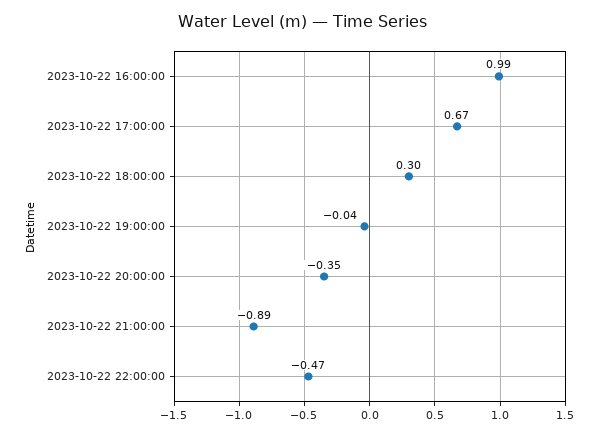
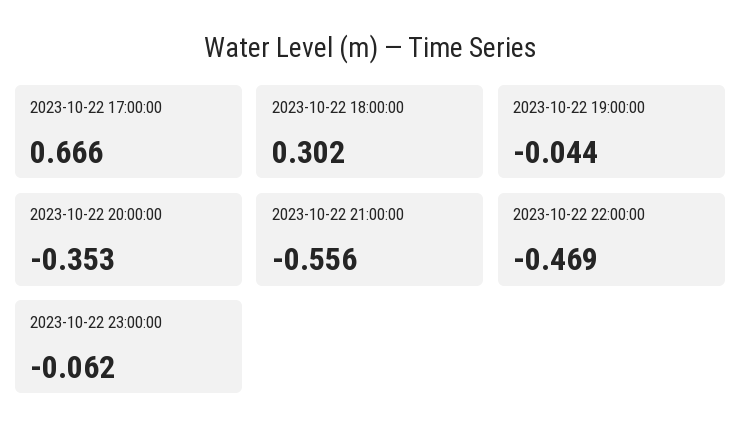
2023-10-22 16:00:00: 0.99 -> none
2023-10-22 21:00:00: -0.89 -> -0.556
2023-10-22 23:00:00: none -> -0.062

